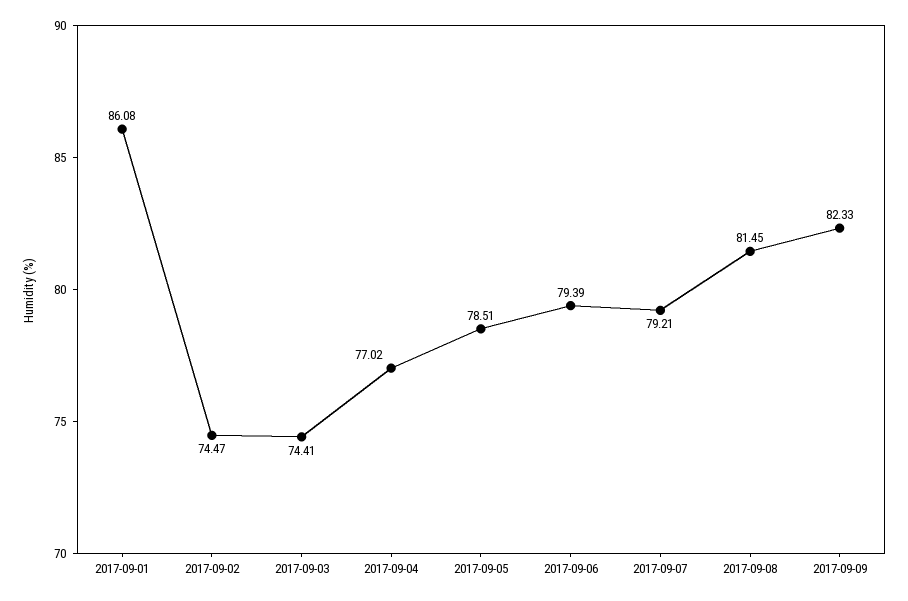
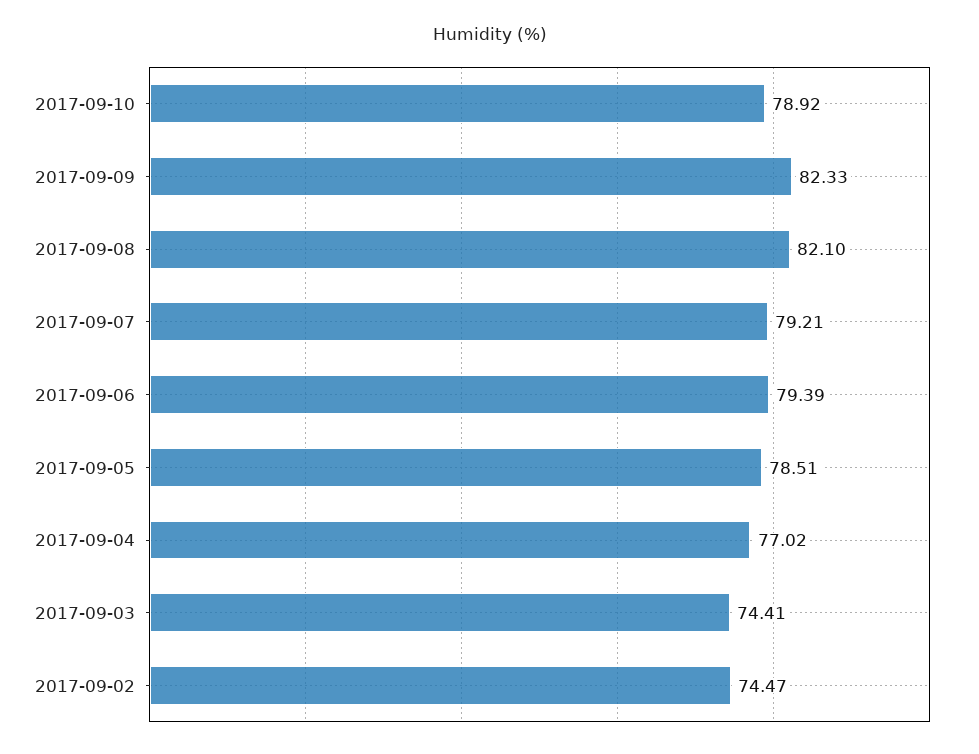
2017-09-01: 86.08 -> none
2017-09-08: 81.45 -> 82.1
2017-09-10: none -> 78.92

